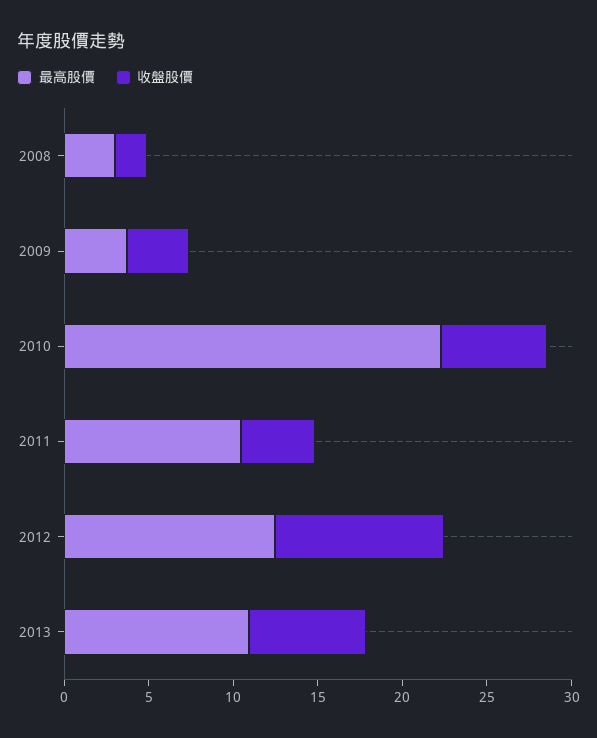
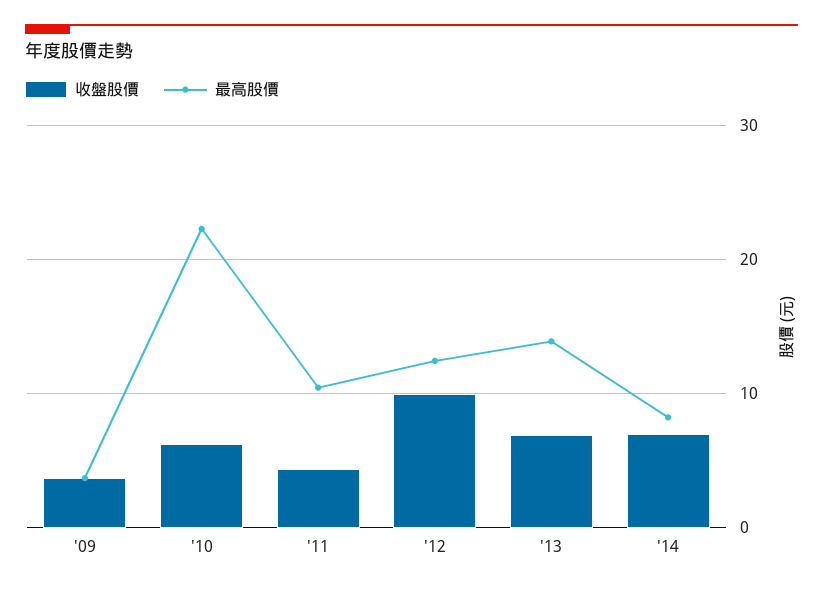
最高股價, 2008: 3 -> none
收盤股價, 2008: 2 -> none
最高股價, 2013: 11 -> 14
收盤股價, '14: none -> 7
最高股價, '14: none -> 8

